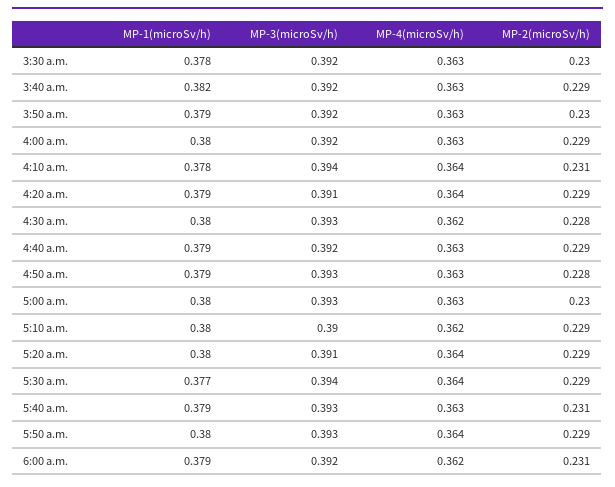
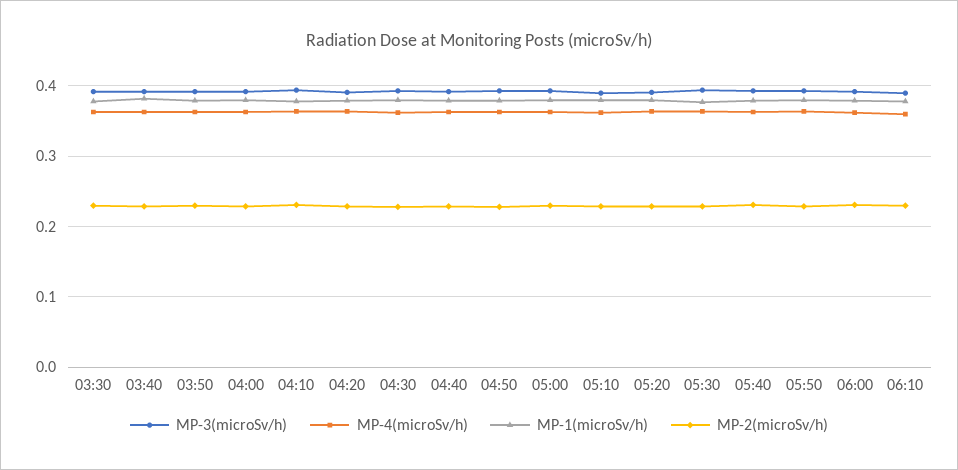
MP-3(microSv/h), 06:10: none -> 0.39
MP-4(microSv/h), 06:10: none -> 0.36
MP-1(microSv/h), 06:10: none -> 0.38
MP-2(microSv/h), 06:10: none -> 0.23

